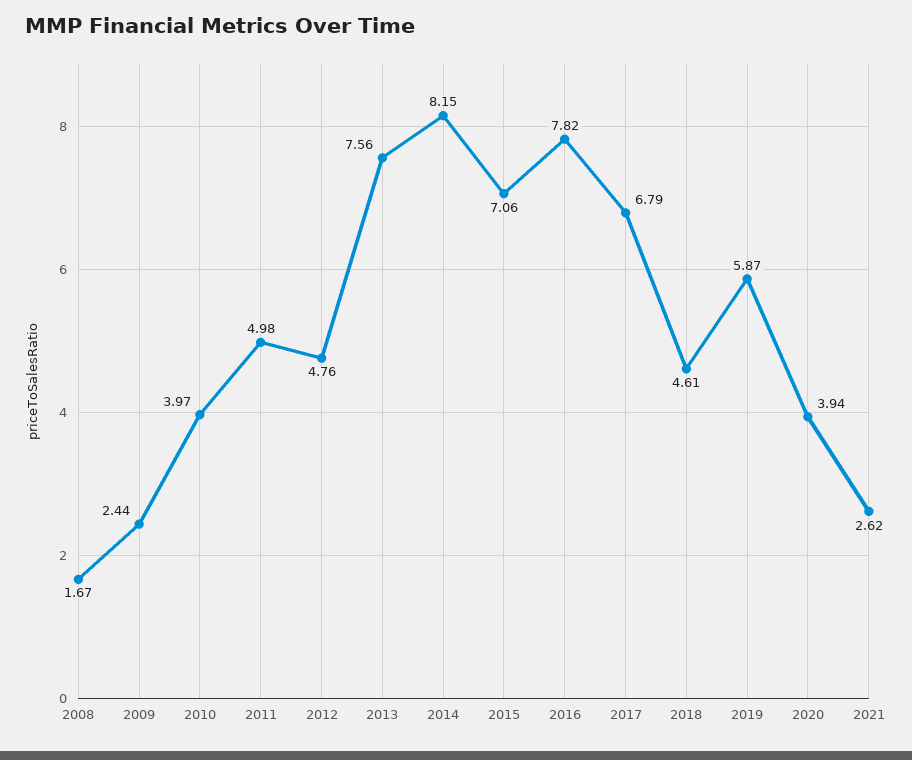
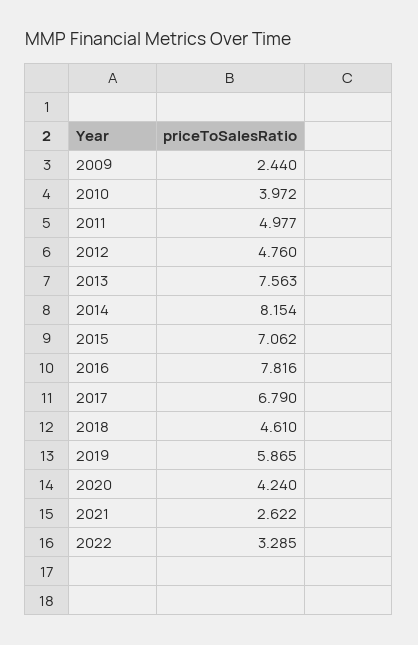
2008: 1.67 -> none
2020: 3.94 -> 4.24
2022: none -> 3.285

